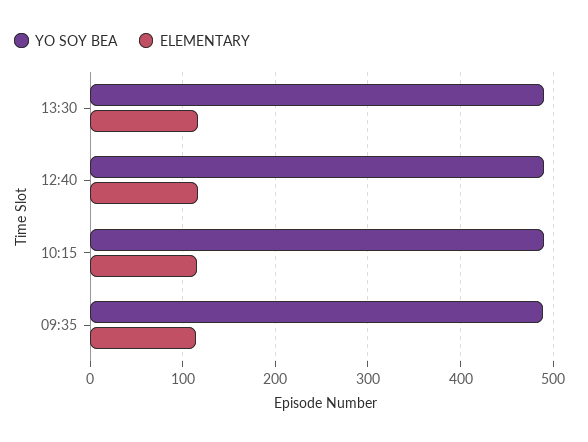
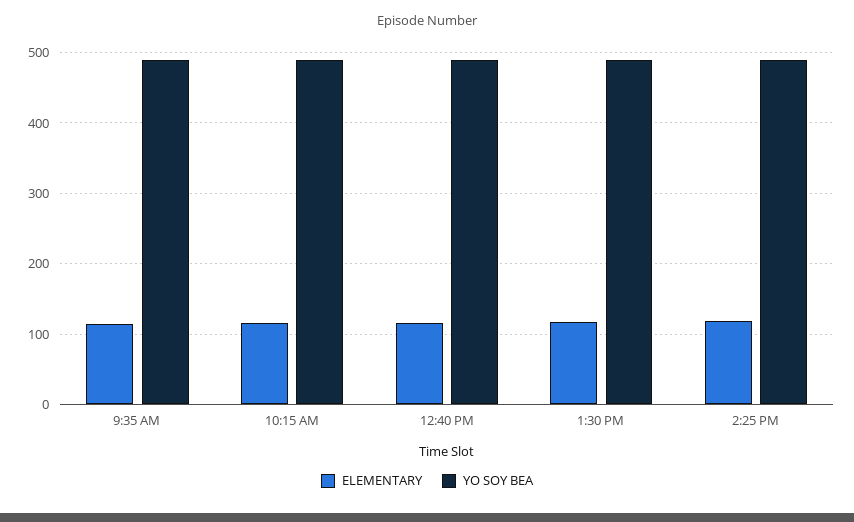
ELEMENTARY, 2:25 PM: none -> 120
YO SOY BEA, 2:25 PM: none -> 490

